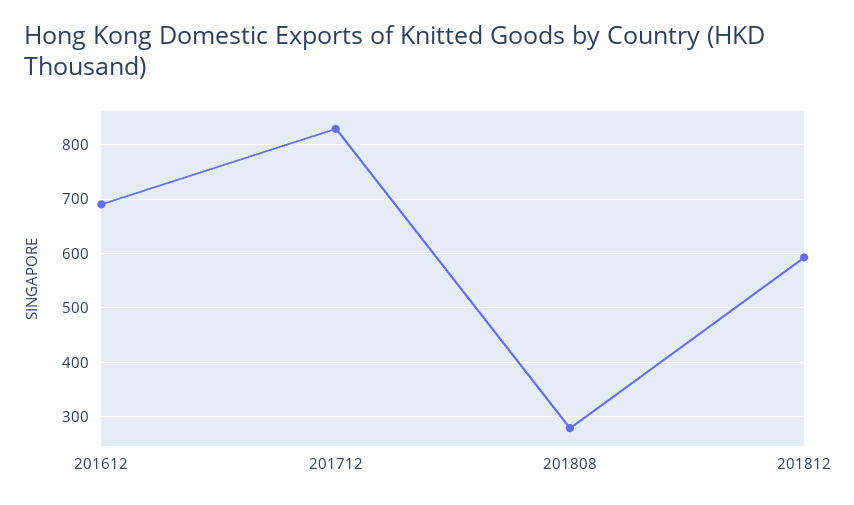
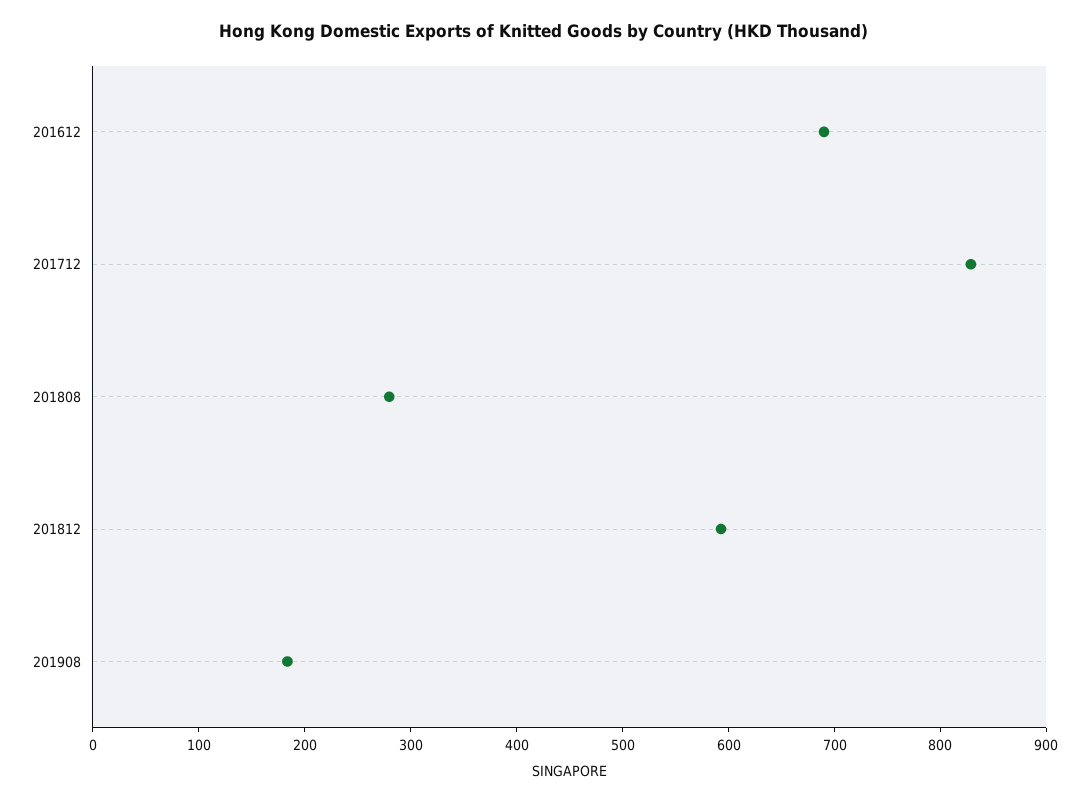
201908: none -> 180

